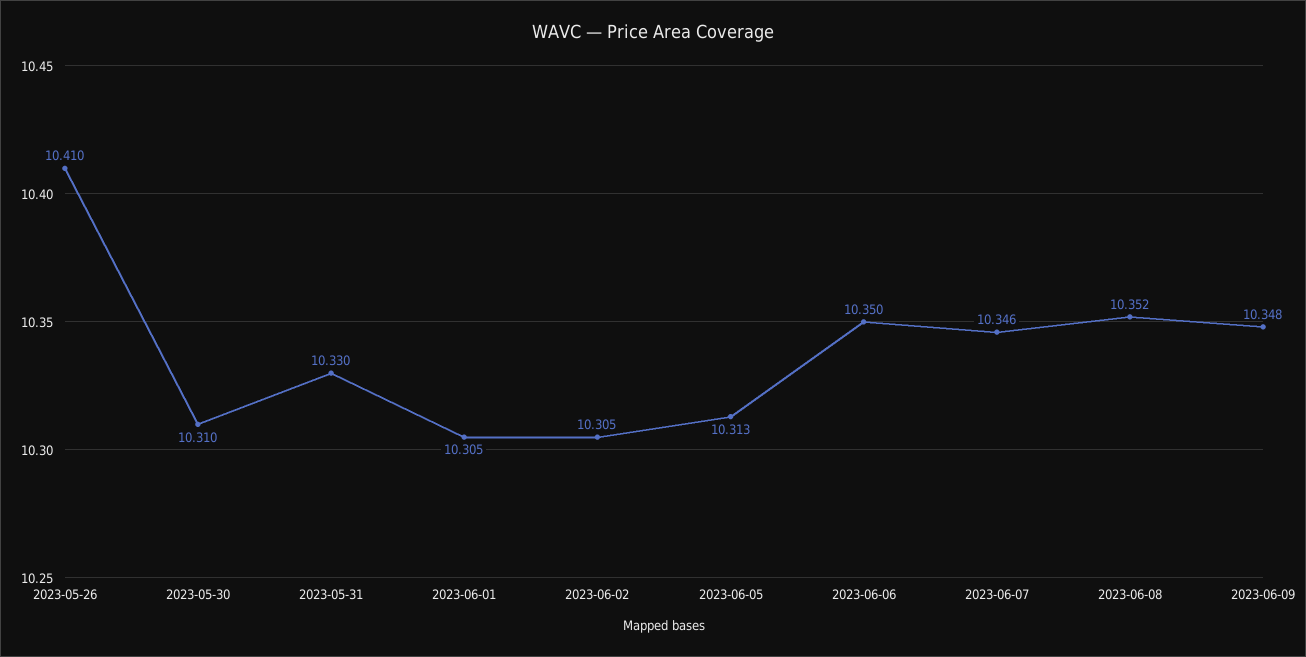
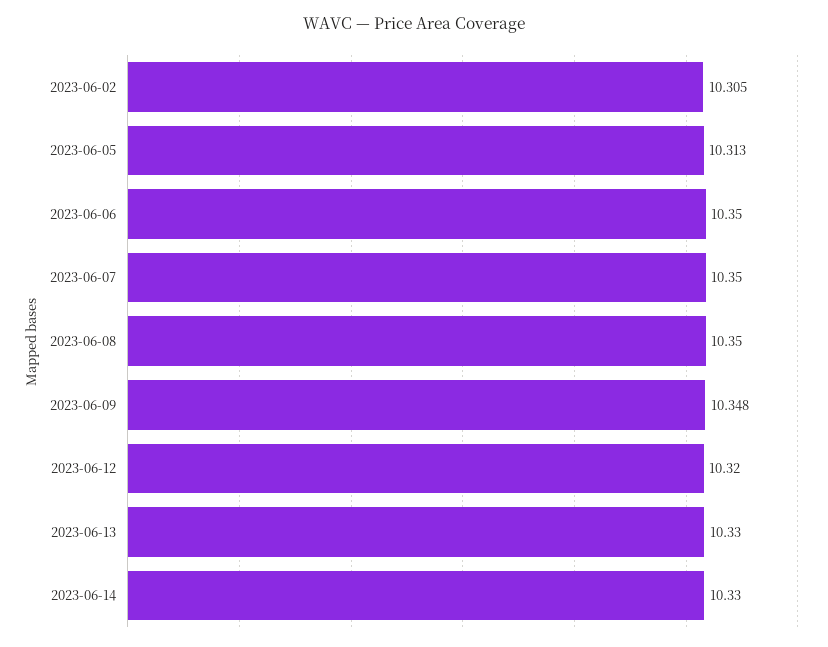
2023-05-26: 10.41 -> none
2023-05-30: 10.31 -> none
2023-05-31: 10.33 -> none
2023-06-01: 10.305 -> none
2023-06-07: 10.346 -> 10.35
2023-06-08: 10.352 -> 10.35
2023-06-12: none -> 10.32
2023-06-13: none -> 10.33
2023-06-14: none -> 10.33

